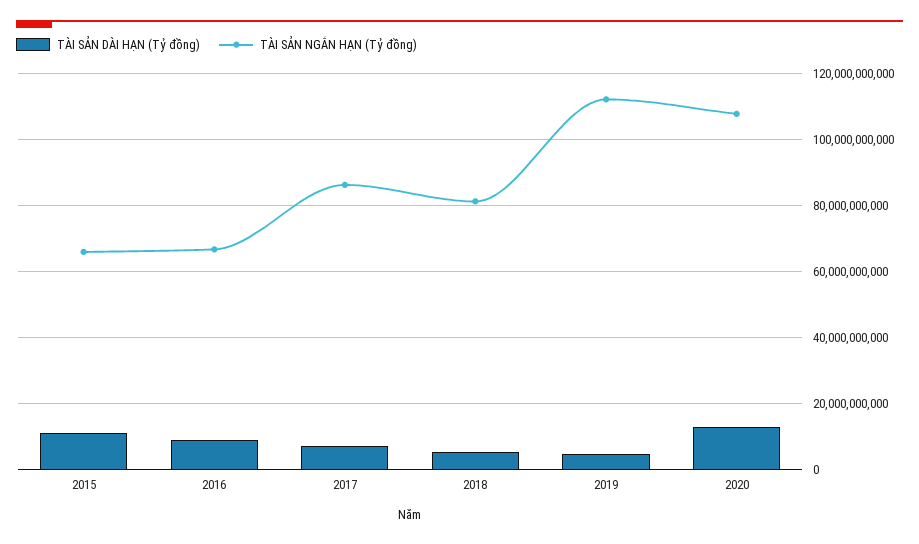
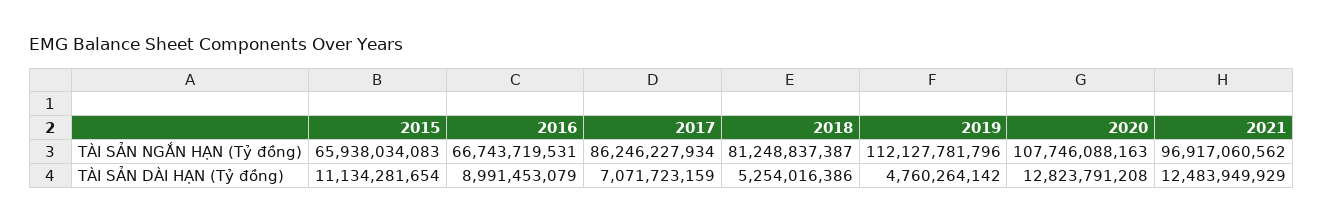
TÀI SẢN NGẮN HẠN (Tỷ đồng), 2021: none -> 96917060562
TÀI SẢN DÀI HẠN (Tỷ đồng), 2021: none -> 12483949929

